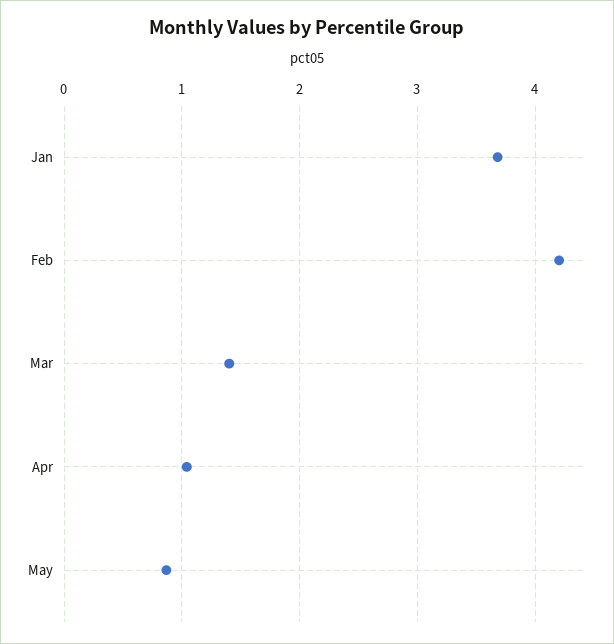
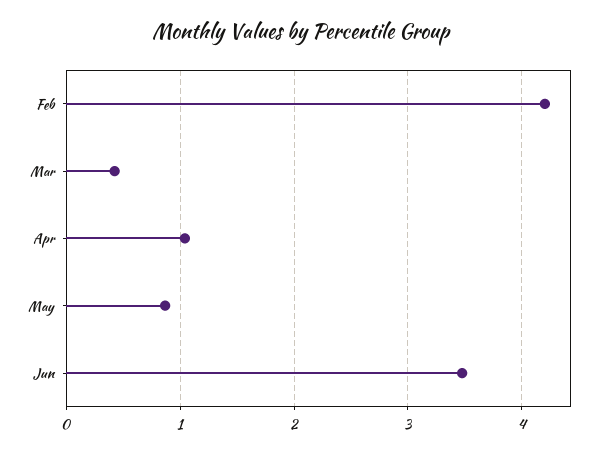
Jan: 3.7 -> none
Mar: 1.4 -> 0.4
Jun: none -> 3.5

